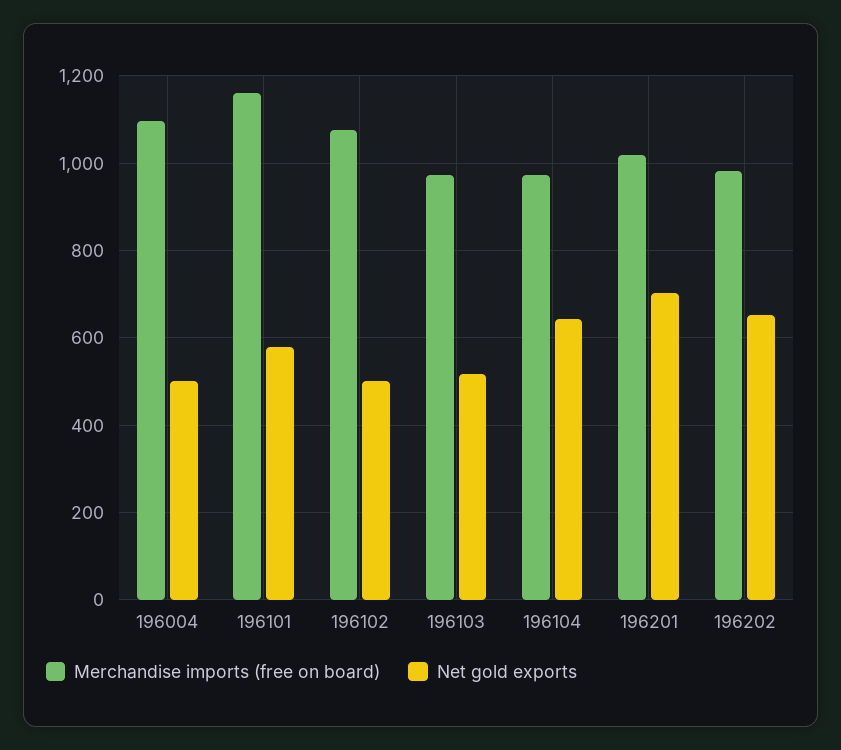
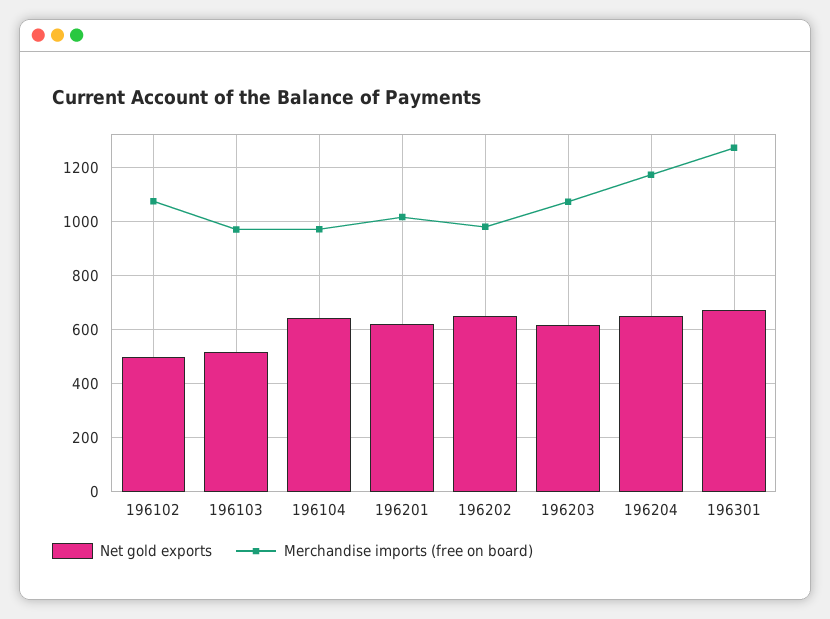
Merchandise imports (free on board), 196004: 1100 -> none
Net gold exports, 196004: 500 -> none
Merchandise imports (free on board), 196101: 1160 -> none
Net gold exports, 196101: 580 -> none
Net gold exports, 196201: 700 -> 625
Net gold exports, 196203: none -> 625
Merchandise imports (free on board), 196203: none -> 1075
Net gold exports, 196204: none -> 650
Merchandise imports (free on board), 196204: none -> 1175
Net gold exports, 196301: none -> 675
Merchandise imports (free on board), 196301: none -> 1275

